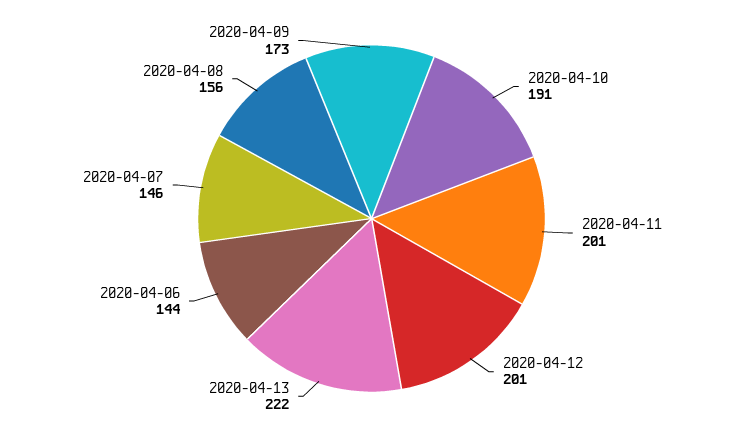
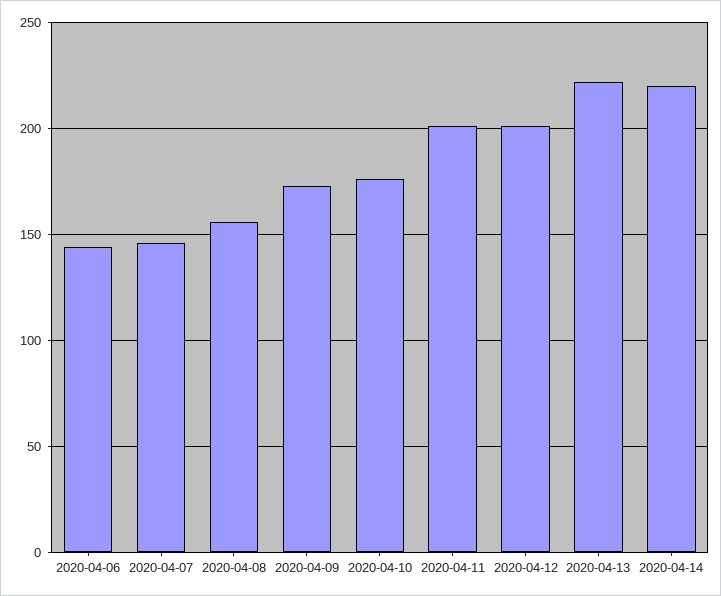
2020-04-10: 191 -> 175
2020-04-14: none -> 220

